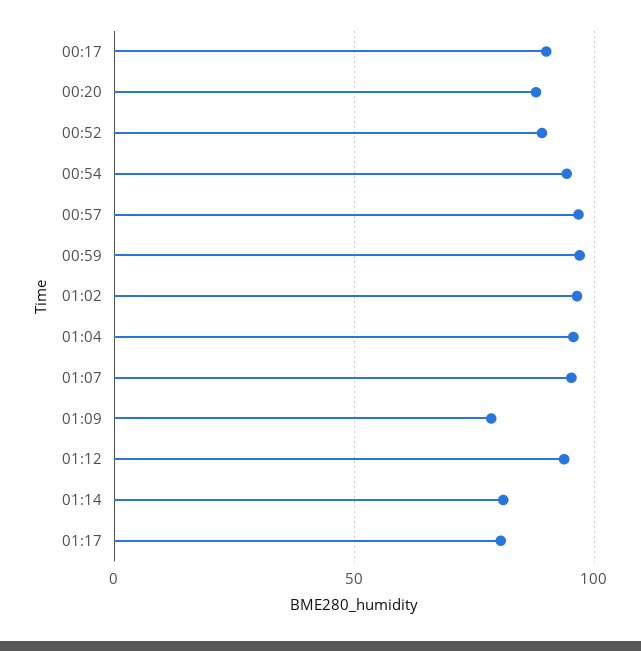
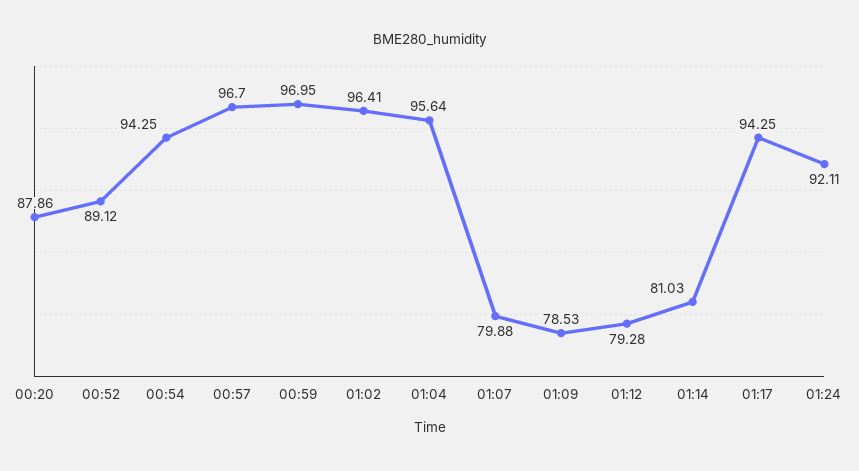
00:17: 90 -> none
01:07: 95 -> 79.88
01:12: 95 -> 79.28
01:17: 80 -> 94.25
01:24: none -> 92.11

